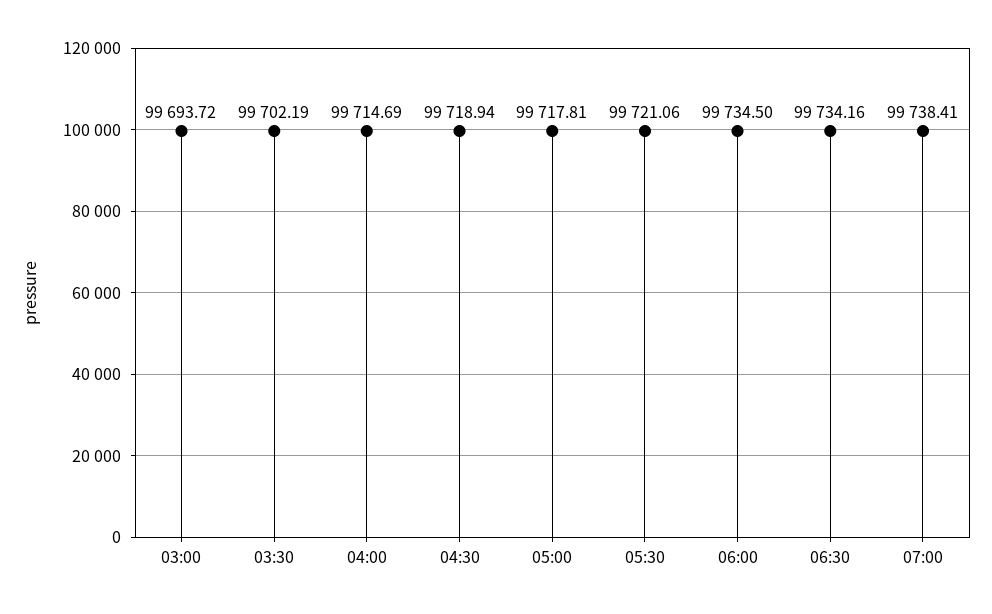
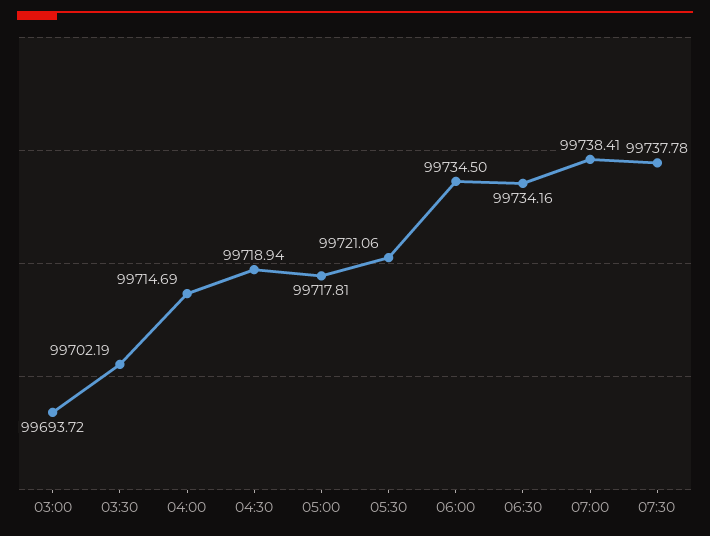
07:30: none -> 99737.78

